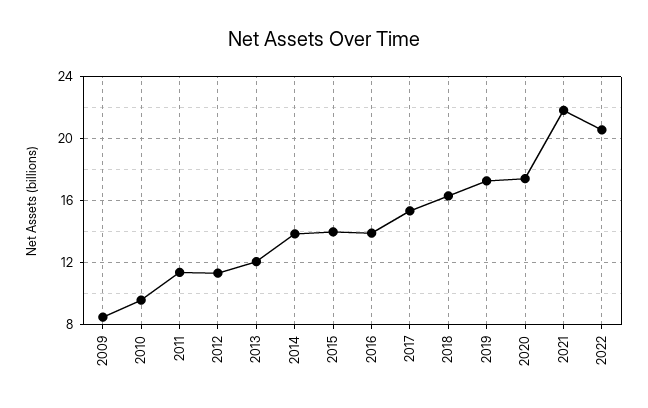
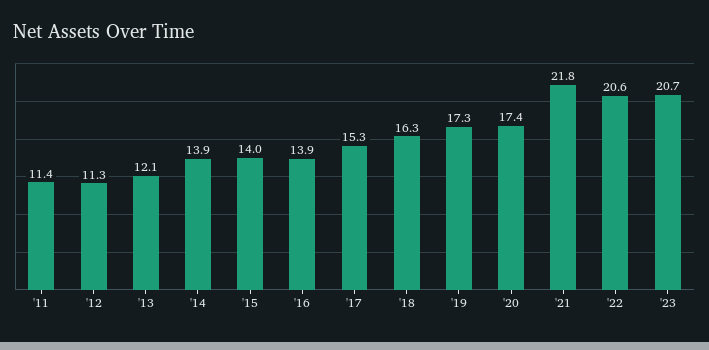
2009: 8.5 -> none
2010: 9.5 -> none
'23: none -> 20.7

